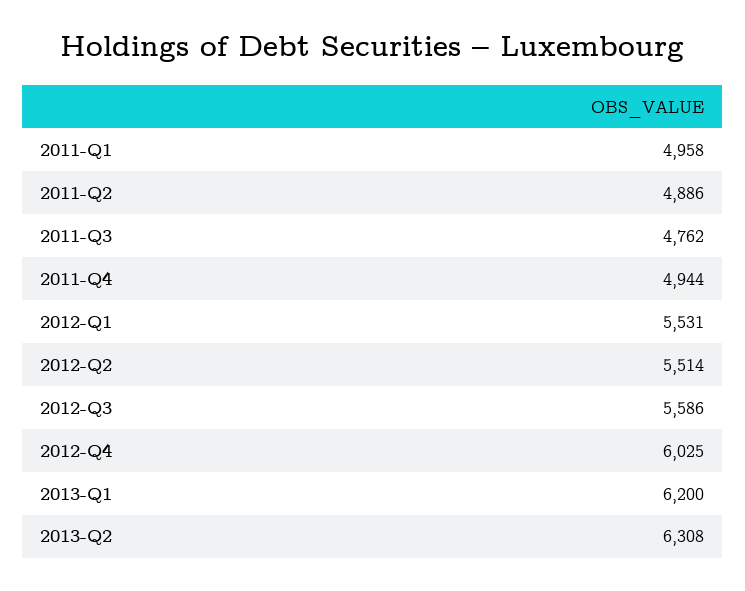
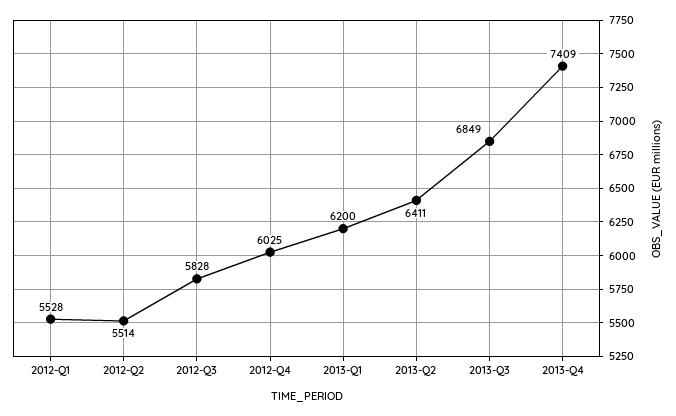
2011-Q1: 4958 -> none
2011-Q2: 4886 -> none
2011-Q3: 4762 -> none
2011-Q4: 4944 -> none
2012-Q1: 5531 -> 5528
2012-Q3: 5586 -> 5828
2013-Q2: 6308 -> 6411
2013-Q3: none -> 6849
2013-Q4: none -> 7409

